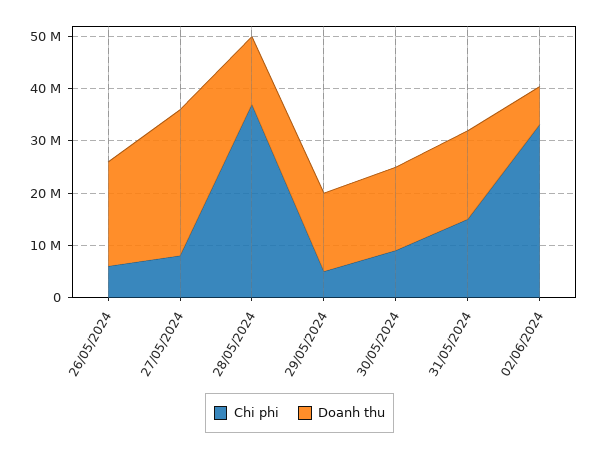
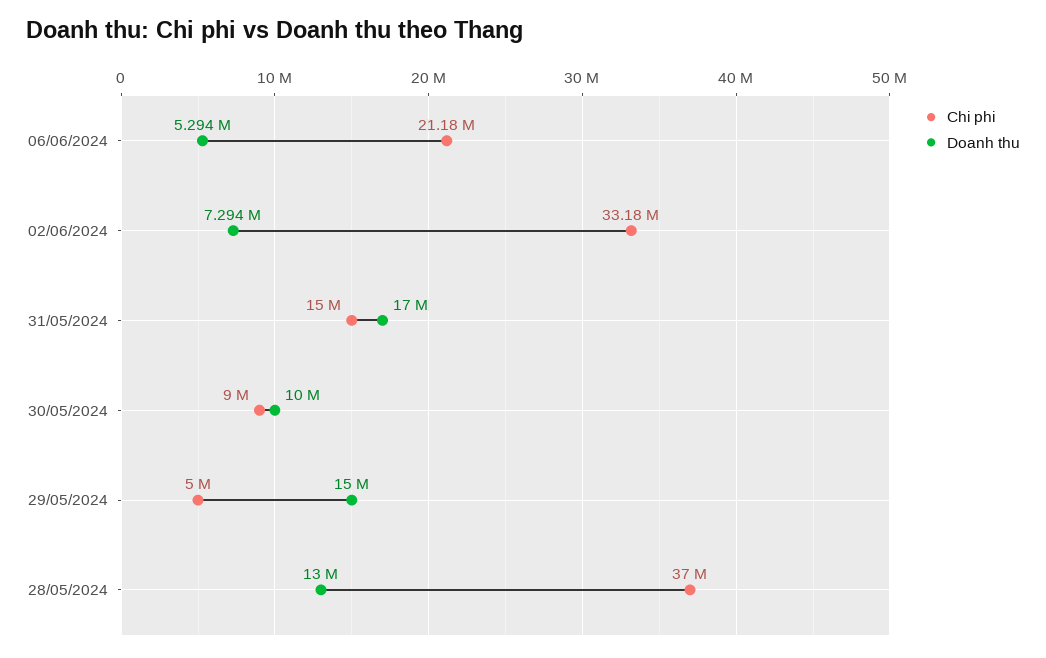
Chi phi, 26/05/2024: 6000000 -> none
Doanh thu, 26/05/2024: 20000000 -> none
Chi phi, 27/05/2024: 8000000 -> none
Doanh thu, 27/05/2024: 28000000 -> none
Doanh thu, 30/05/2024: 16000000 -> 10000000
Chi phi, 06/06/2024: none -> 21180000
Doanh thu, 06/06/2024: none -> 5294000

